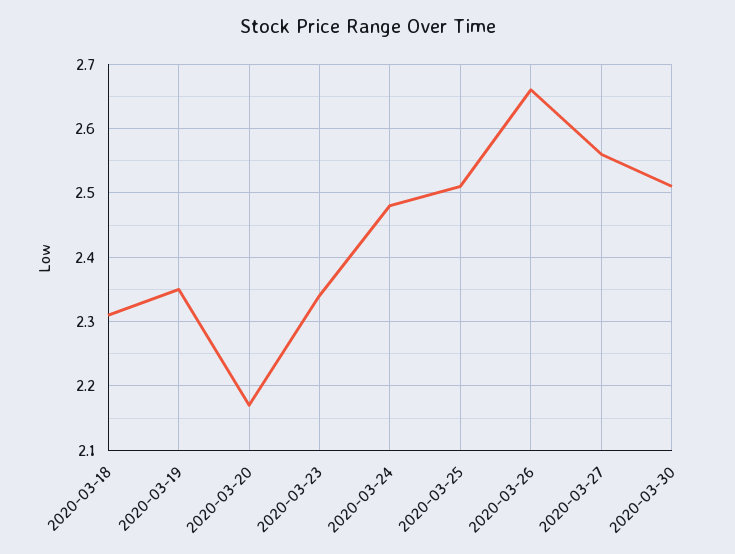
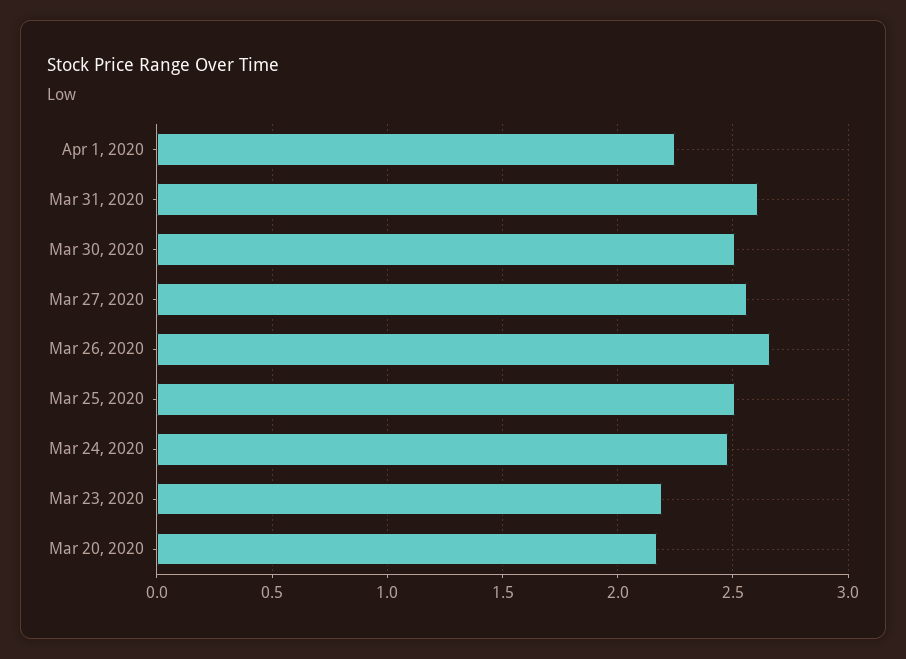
2020-03-18: 2.31 -> none
2020-03-19: 2.35 -> none
2020-03-23: 2.34 -> 2.2
Apr 1, 2020: none -> 2.25
Mar 31, 2020: none -> 2.6

